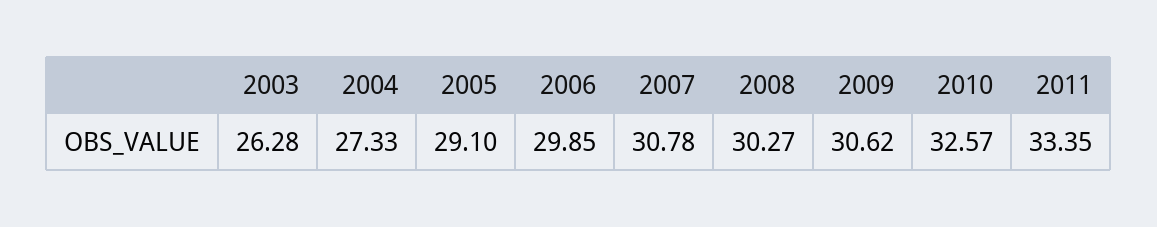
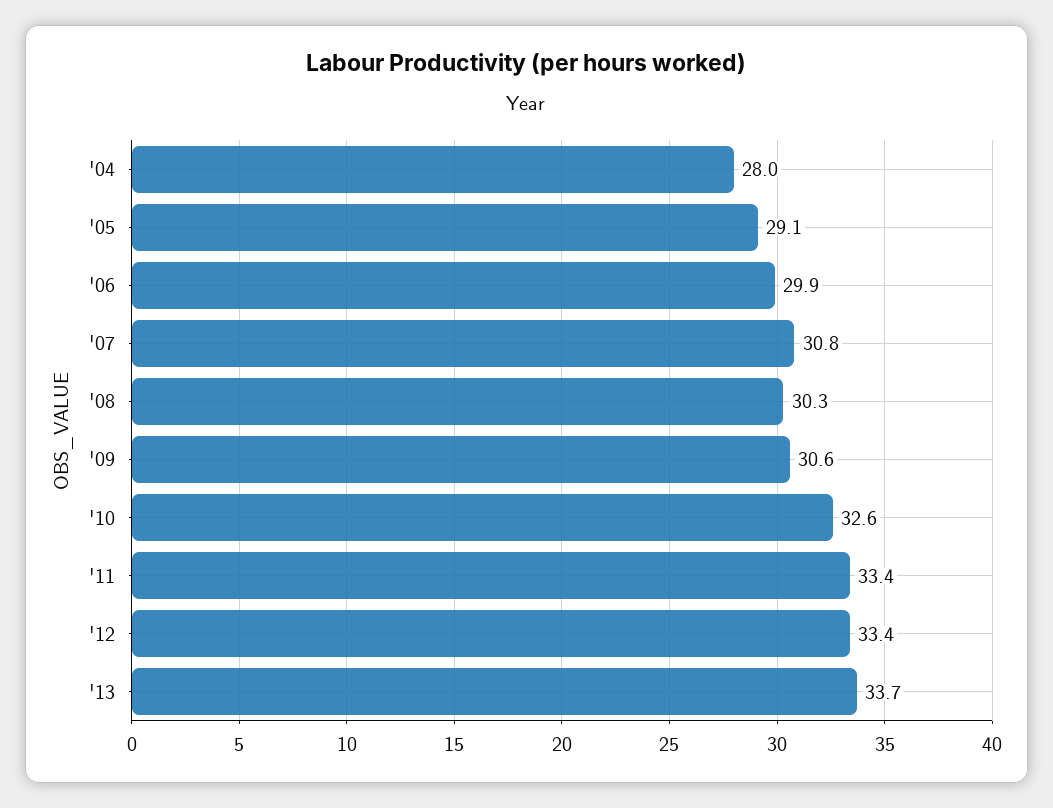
2003: 26.28 -> none
2004: 27.33 -> 28
'12: none -> 33.4
'13: none -> 33.7

